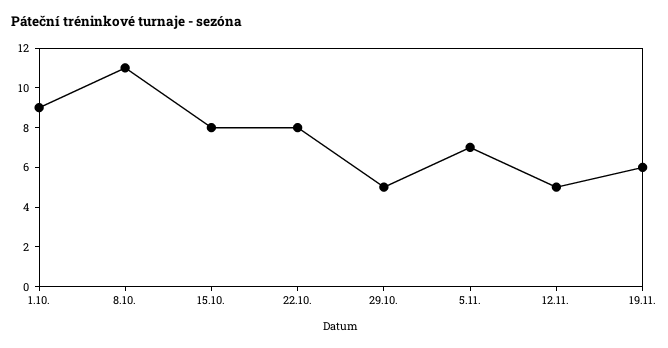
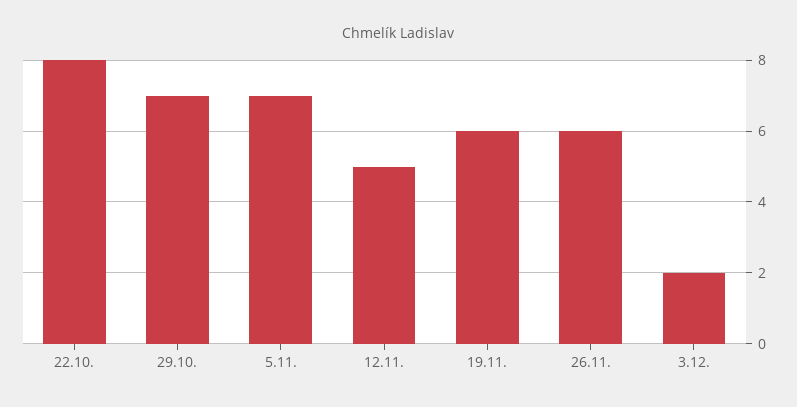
1.10.: 9 -> none
8.10.: 11 -> none
15.10.: 8 -> none
29.10.: 5 -> 7
26.11.: none -> 6
3.12.: none -> 2

